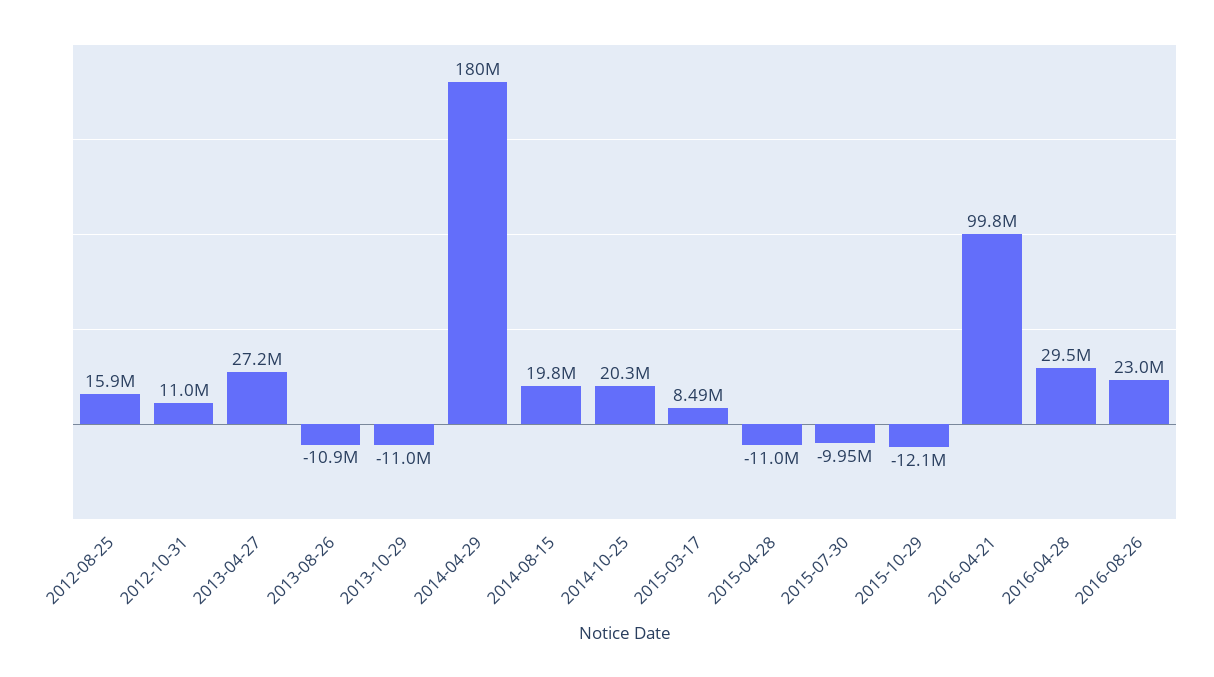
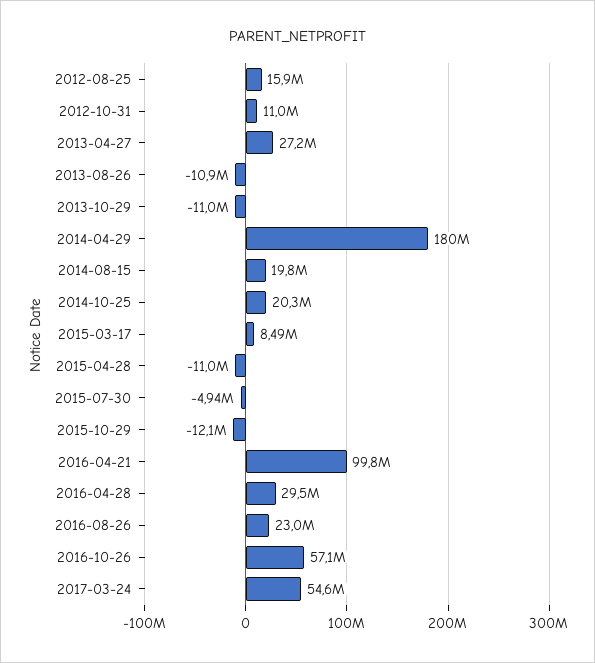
2015-07-30: -9950000 -> -4940000
2016-10-26: none -> 57100000
2017-03-24: none -> 54600000

